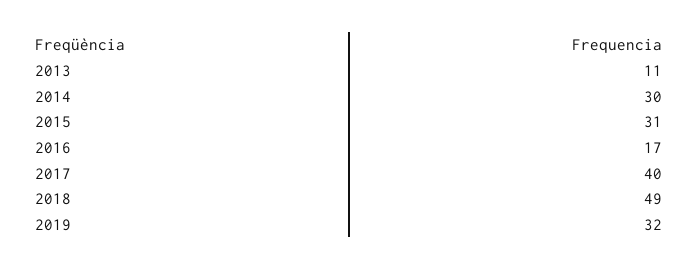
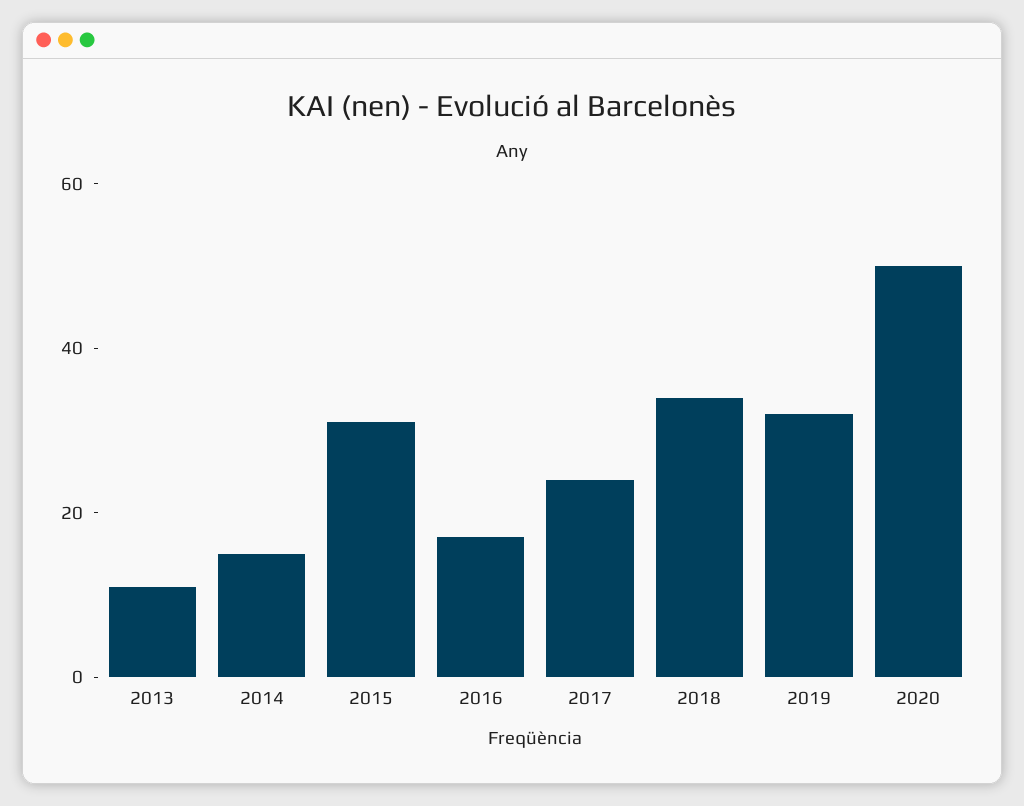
2014: 30 -> 15
2017: 40 -> 25
2018: 49 -> 35
2020: none -> 50

